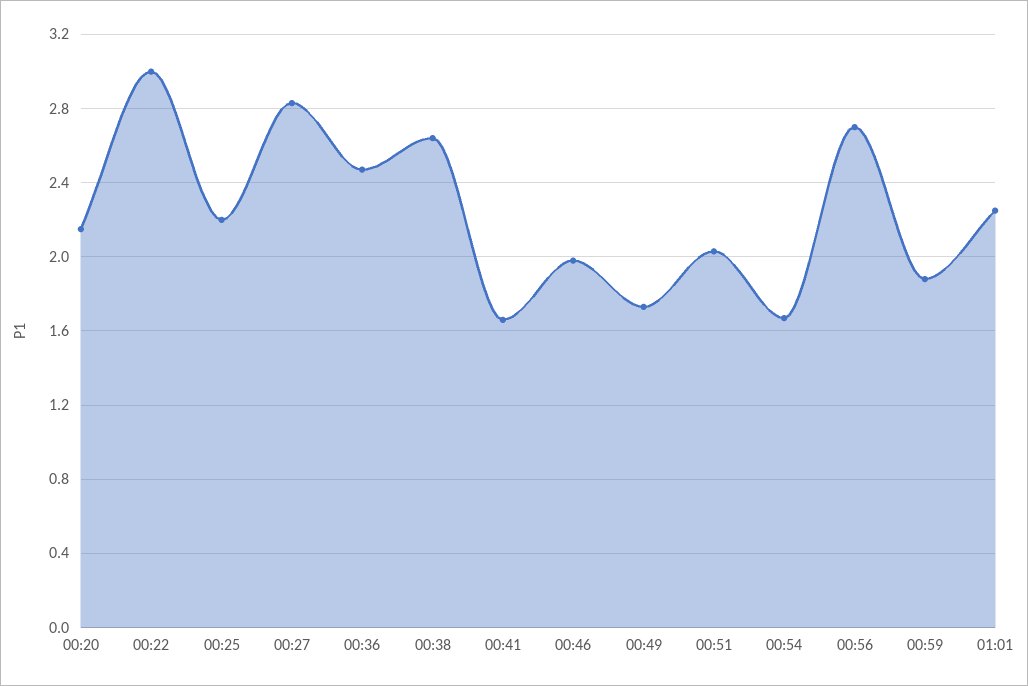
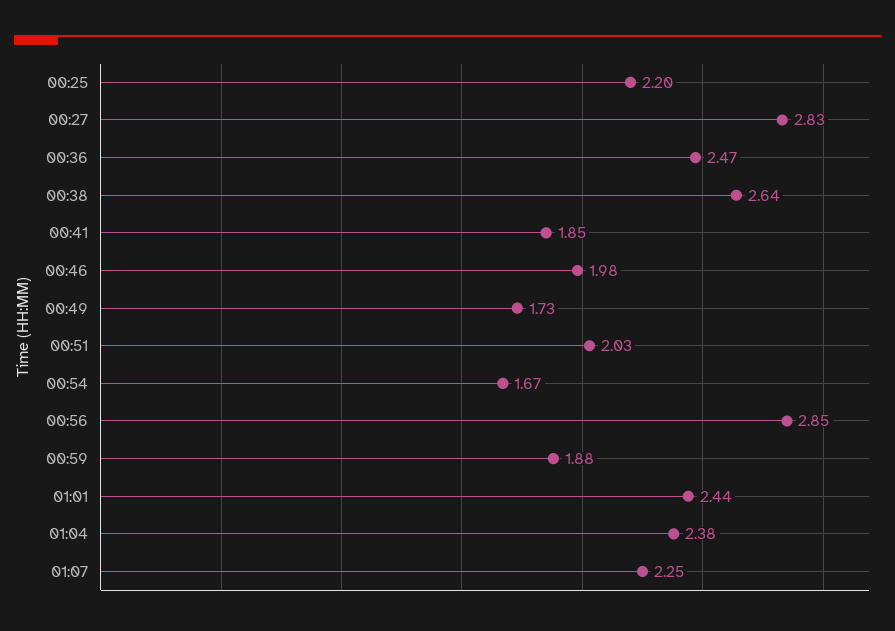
00:20: 2.15 -> none
00:22: 3 -> none
00:41: 1.65 -> 1.85
00:56: 2.7 -> 2.85
01:01: 2.25 -> 2.44
01:04: none -> 2.38
01:07: none -> 2.25

